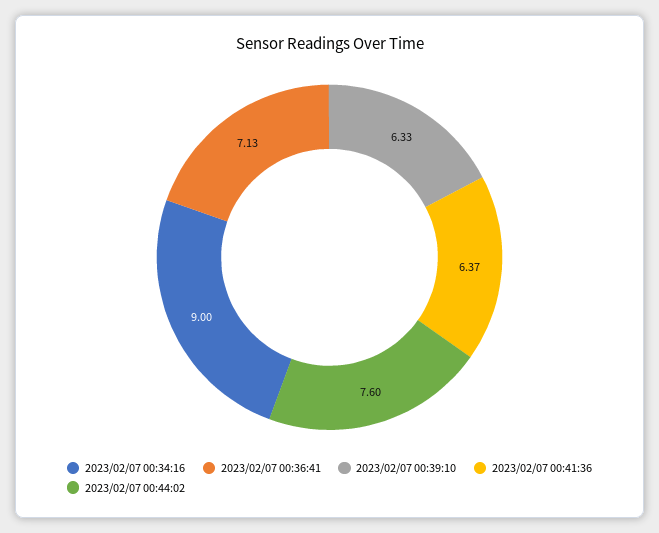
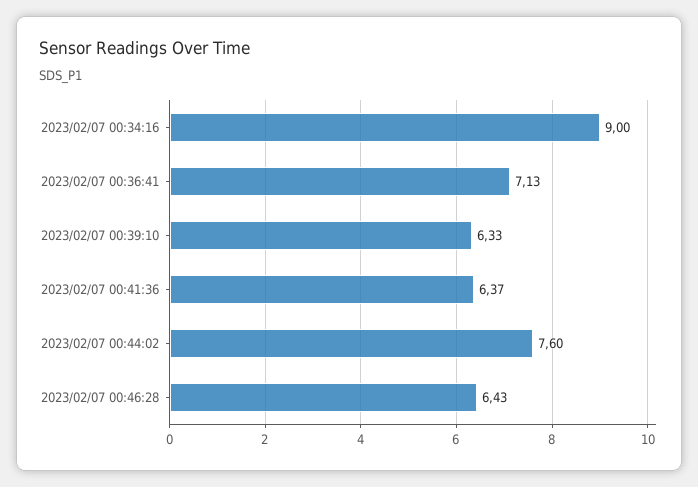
2023/02/07 00:46:28: none -> 6.43

